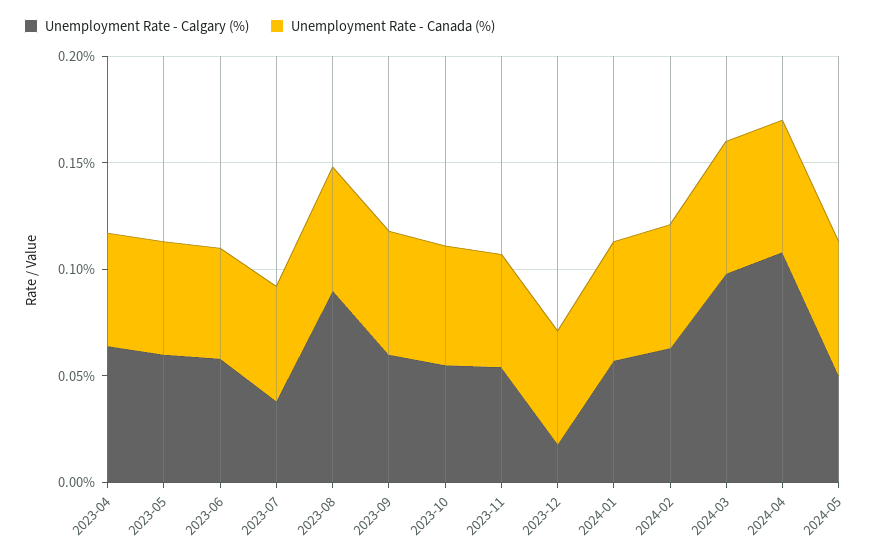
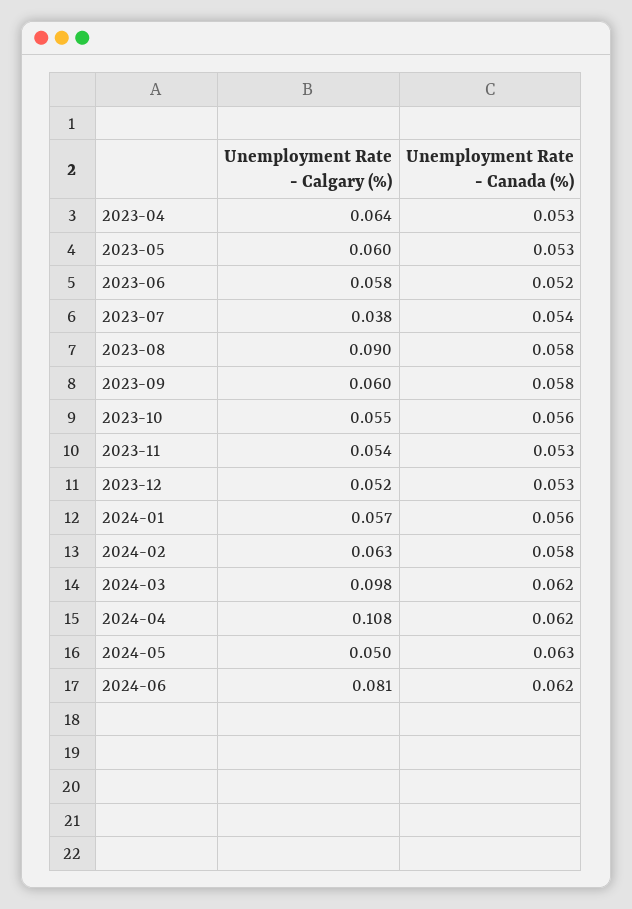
Unemployment Rate - Calgary (%), 2023-12: 0.02 -> 0.052
Unemployment Rate - Calgary (%), 2024-06: none -> 0.081
Unemployment Rate - Canada (%), 2024-06: none -> 0.062

